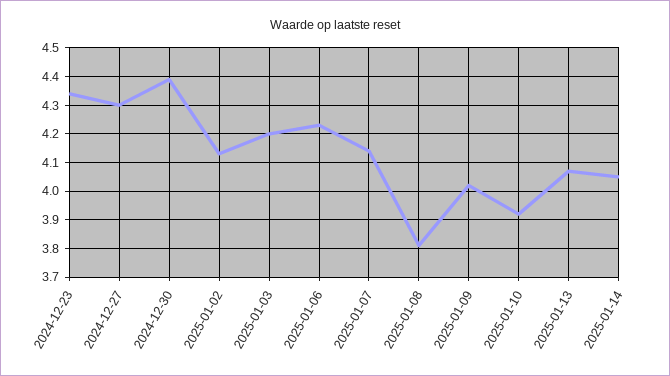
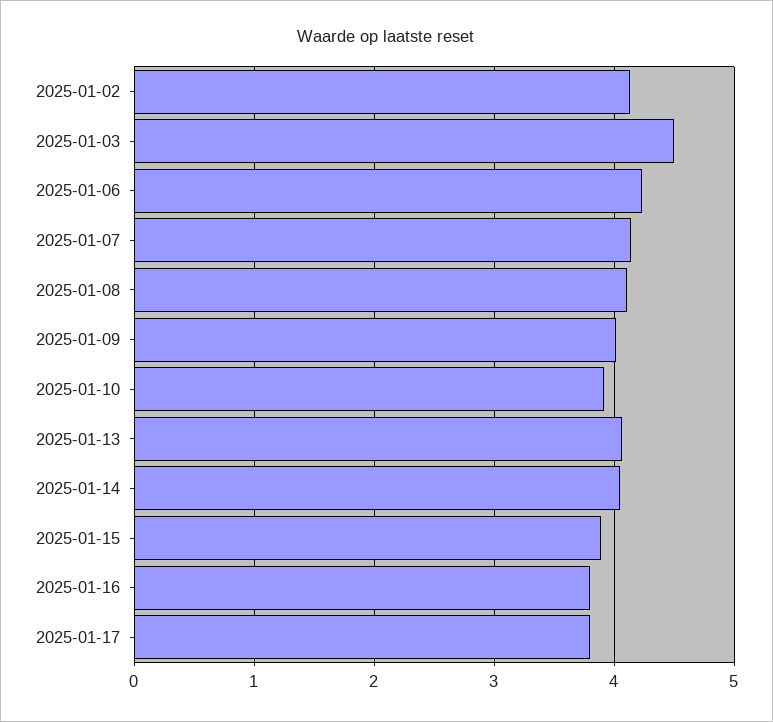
2024-12-23: 4.35 -> none
2024-12-27: 4.3 -> none
2024-12-30: 4.4 -> none
2025-01-03: 4.2 -> 4.5
2025-01-08: 3.8 -> 4.1
2025-01-15: none -> 3.9
2025-01-16: none -> 3.8
2025-01-17: none -> 3.8

